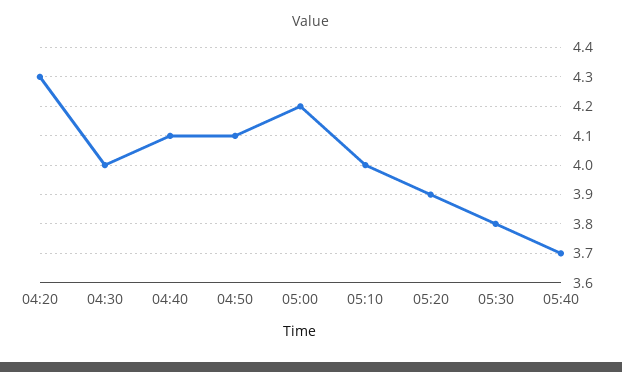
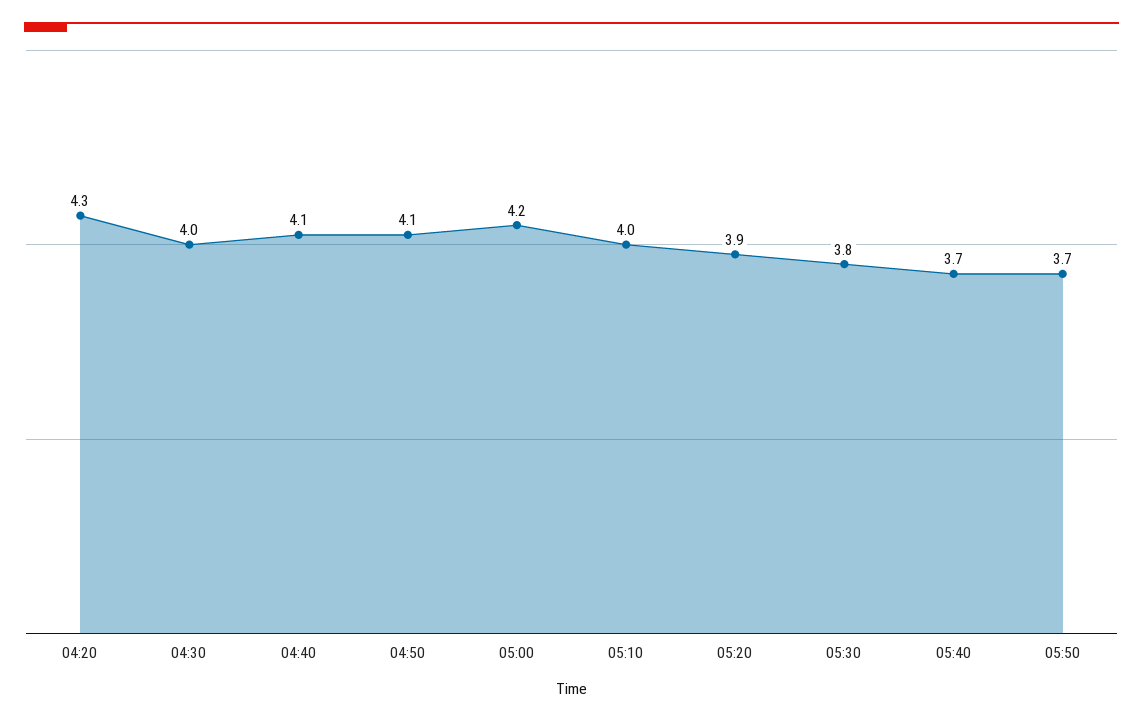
05:50: none -> 3.7

